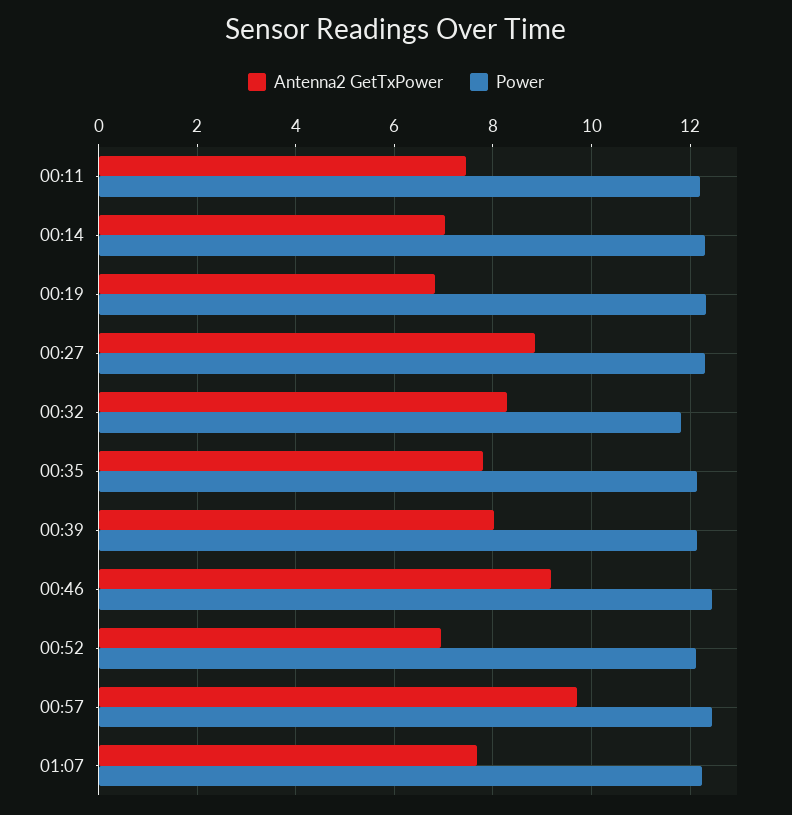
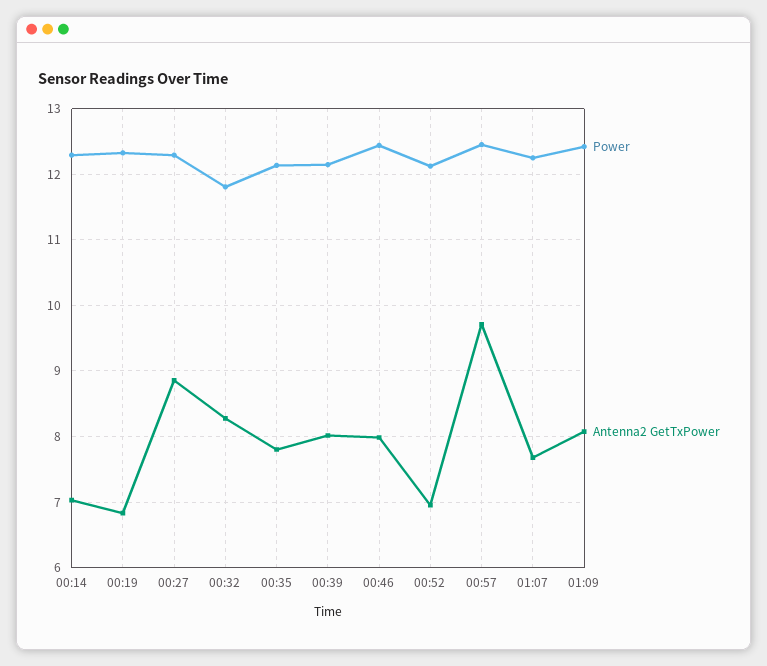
Antenna2 GetTxPower, 00:11: 7.4 -> none
Power, 00:11: 12.2 -> none
Antenna2 GetTxPower, 00:46: 9.2 -> 8
Power, 01:09: none -> 12.4
Antenna2 GetTxPower, 01:09: none -> 8.1

